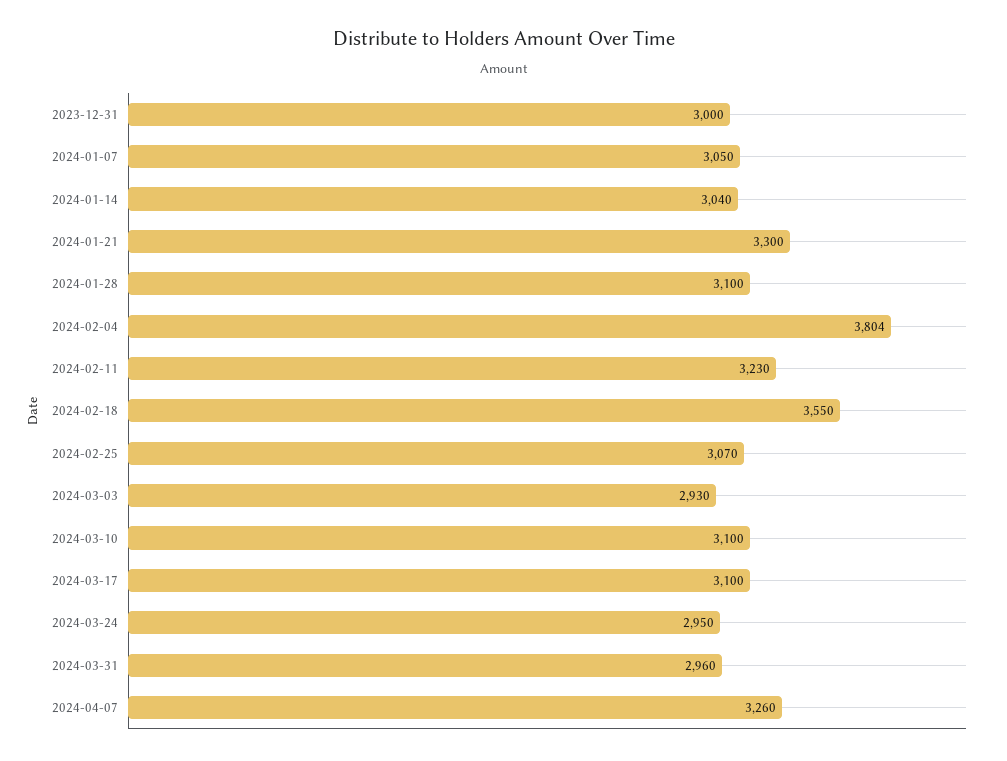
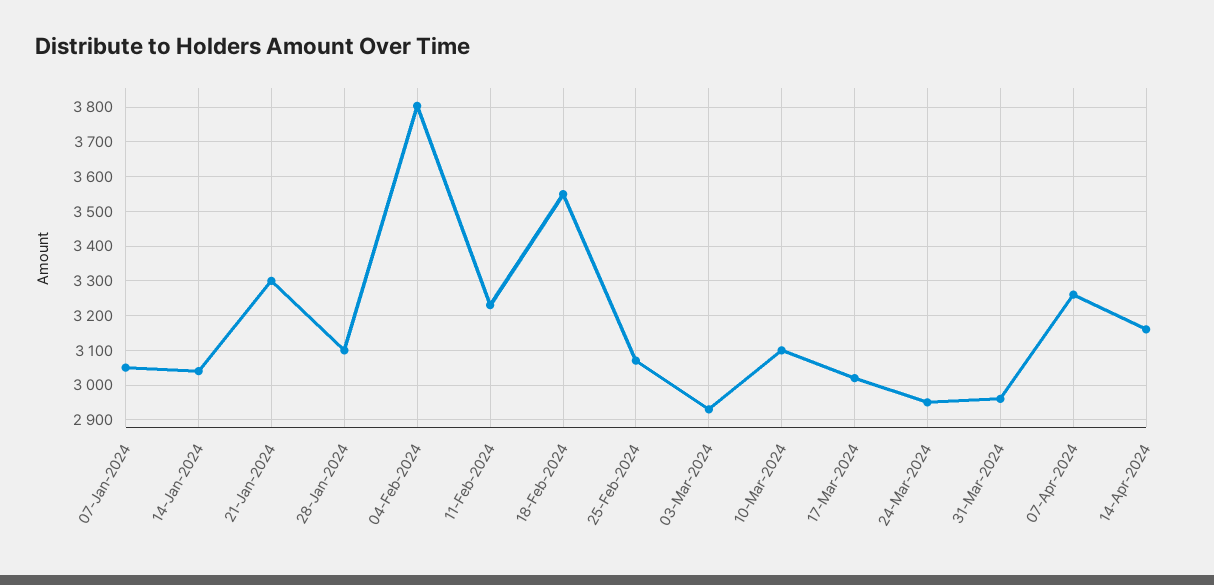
2023-12-31: 3000 -> none
2024-03-17: 3100 -> 3020
14-Apr-2024: none -> 3160

